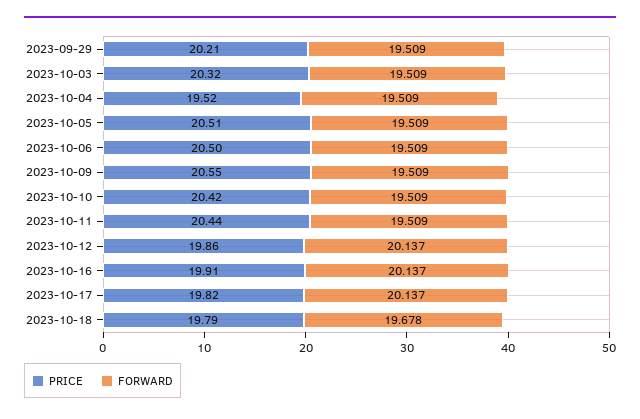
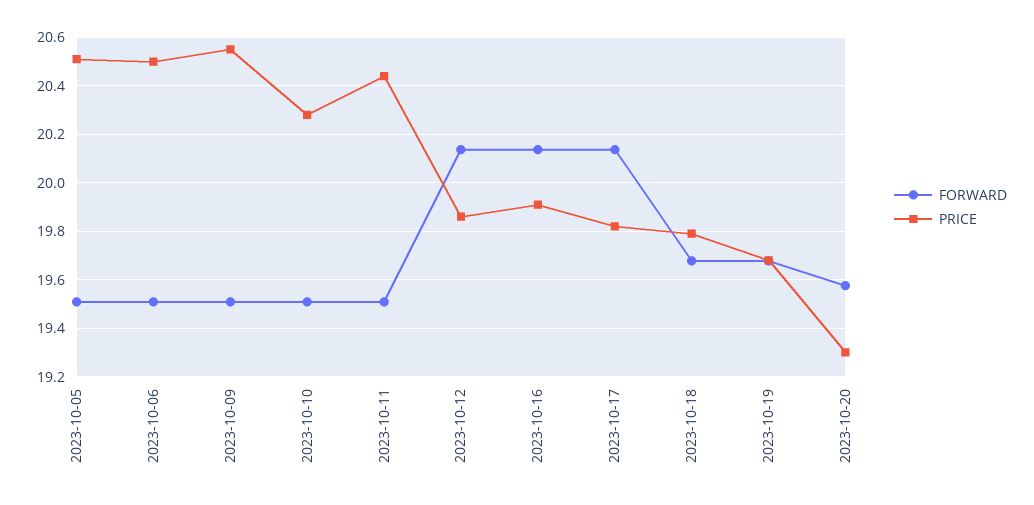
PRICE, 2023-09-29: 20.21 -> none
FORWARD, 2023-09-29: 19.509 -> none
PRICE, 2023-10-03: 20.32 -> none
FORWARD, 2023-10-03: 19.509 -> none
PRICE, 2023-10-04: 19.52 -> none
FORWARD, 2023-10-04: 19.509 -> none
PRICE, 2023-10-10: 20.42 -> 20.275
FORWARD, 2023-10-19: none -> 19.675
PRICE, 2023-10-19: none -> 19.675
FORWARD, 2023-10-20: none -> 19.575
PRICE, 2023-10-20: none -> 19.3

